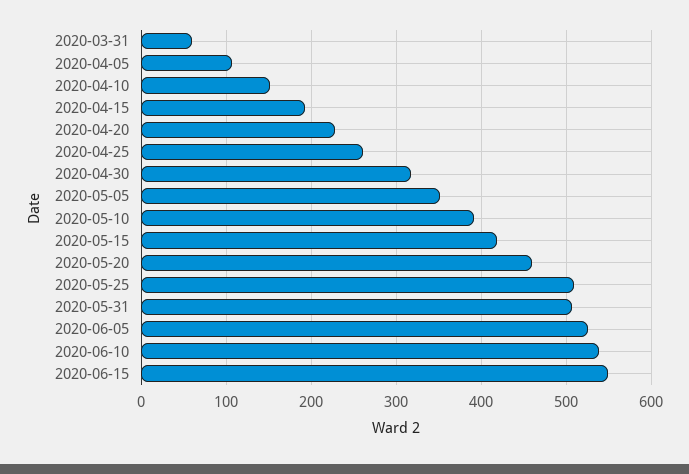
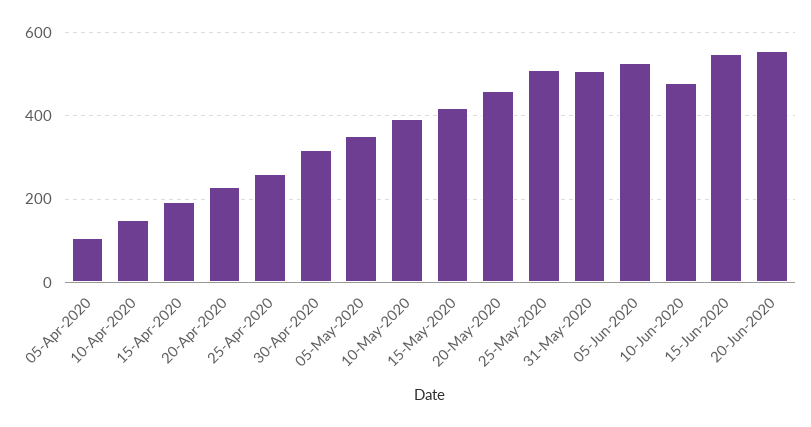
2020-03-31: 60 -> none
2020-06-10: 540 -> 480
20-Jun-2020: none -> 560

